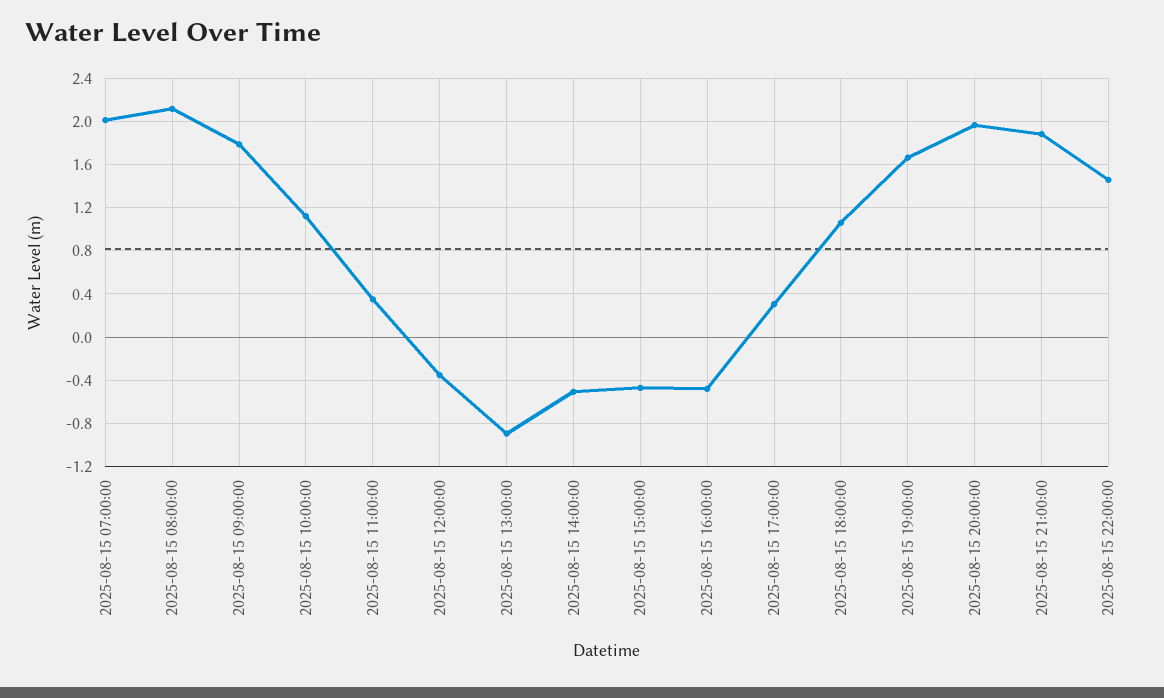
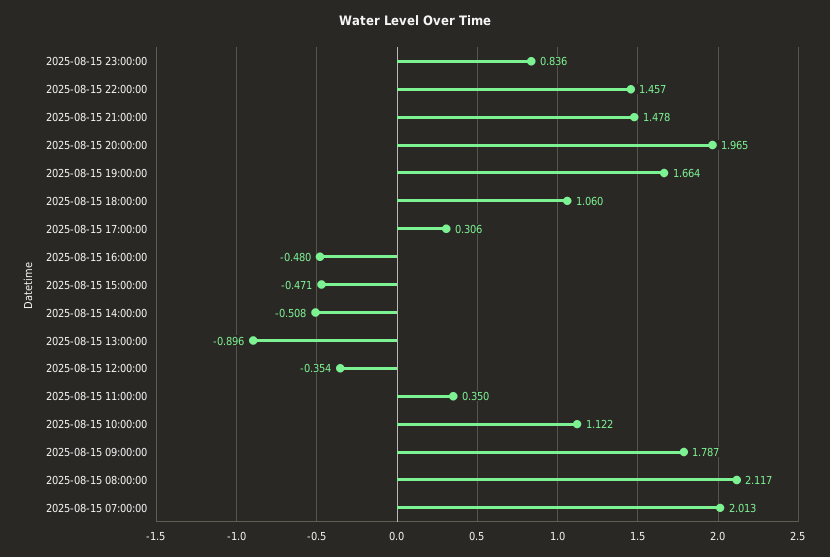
2025-08-15 21:00:00: 1.9 -> 1.478
2025-08-15 23:00:00: none -> 0.836

